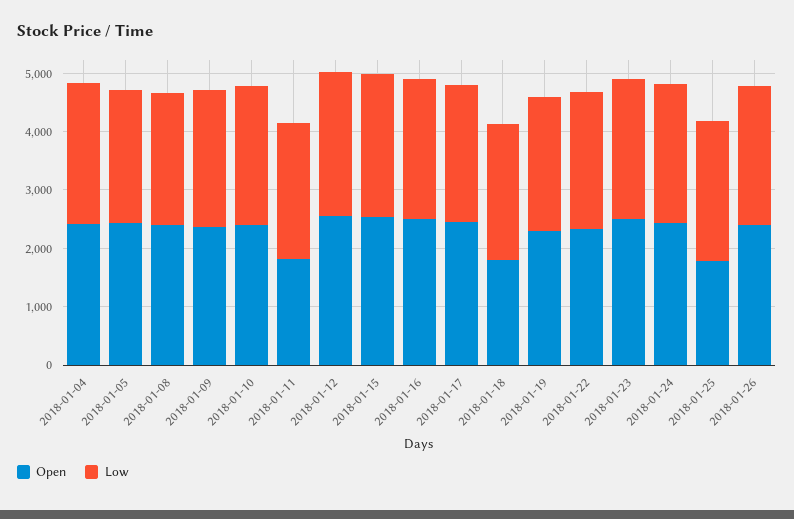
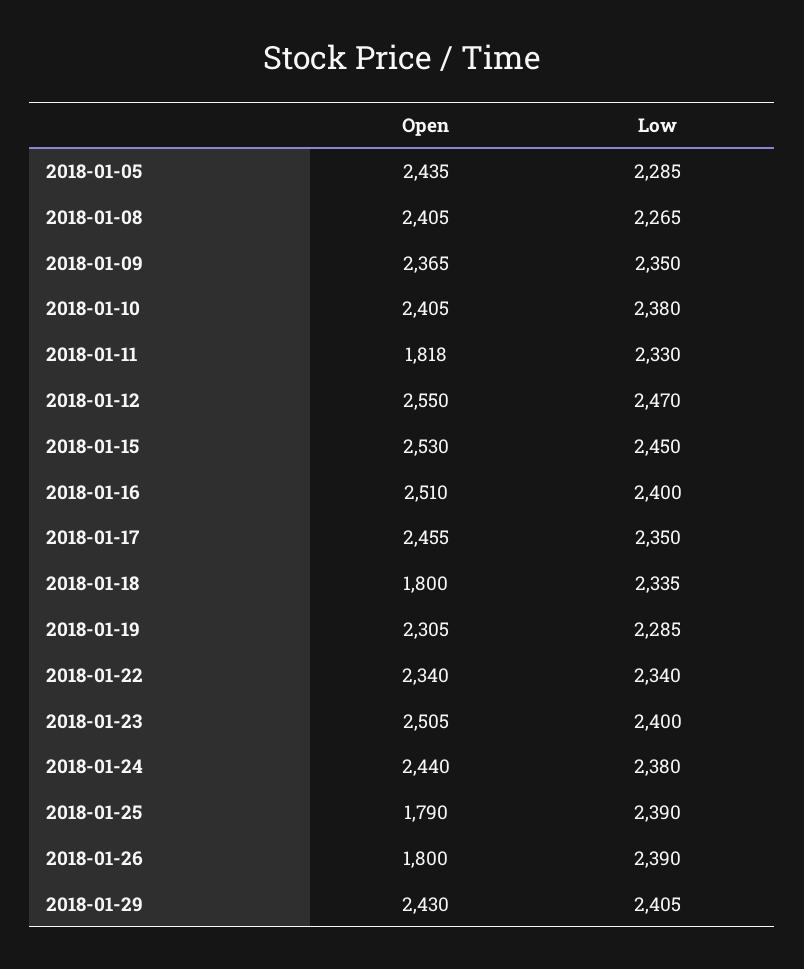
Open, 2018-01-04: 2400 -> none
Low, 2018-01-04: 2400 -> none
Open, 2018-01-26: 2400 -> 1800
Open, 2018-01-29: none -> 2430
Low, 2018-01-29: none -> 2405

